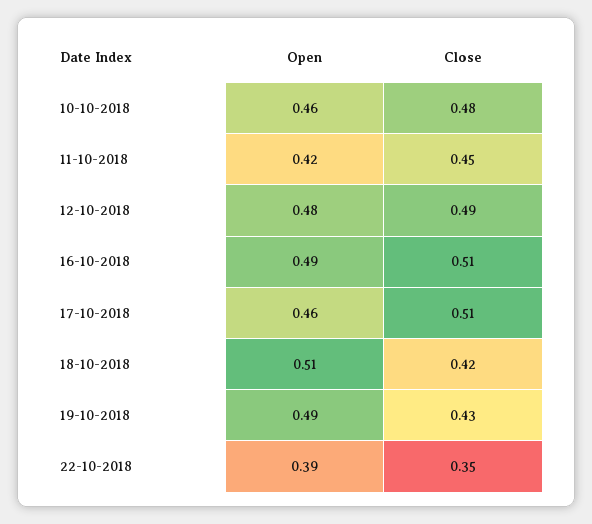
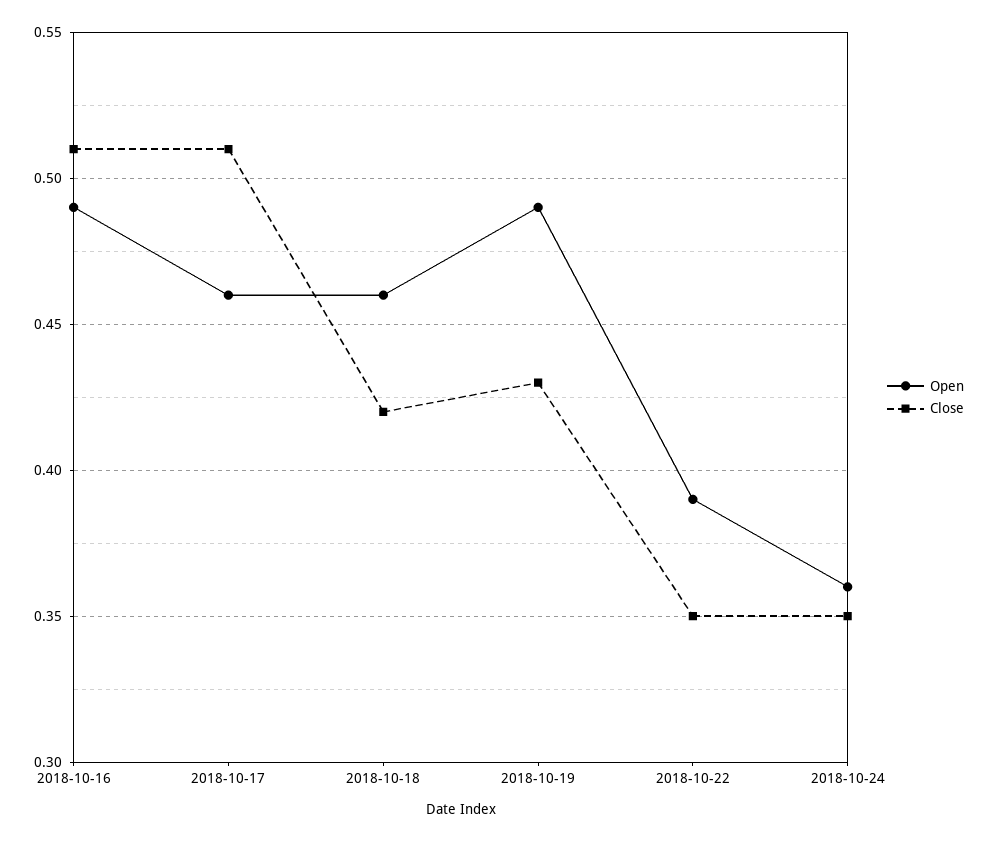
Open, 10-10-2018: 0.46 -> none
Close, 10-10-2018: 0.48 -> none
Open, 11-10-2018: 0.42 -> none
Close, 11-10-2018: 0.45 -> none
Open, 12-10-2018: 0.48 -> none
Close, 12-10-2018: 0.49 -> none
Open, 18-10-2018: 0.51 -> 0.46
Open, 2018-10-24: none -> 0.36
Close, 2018-10-24: none -> 0.35

